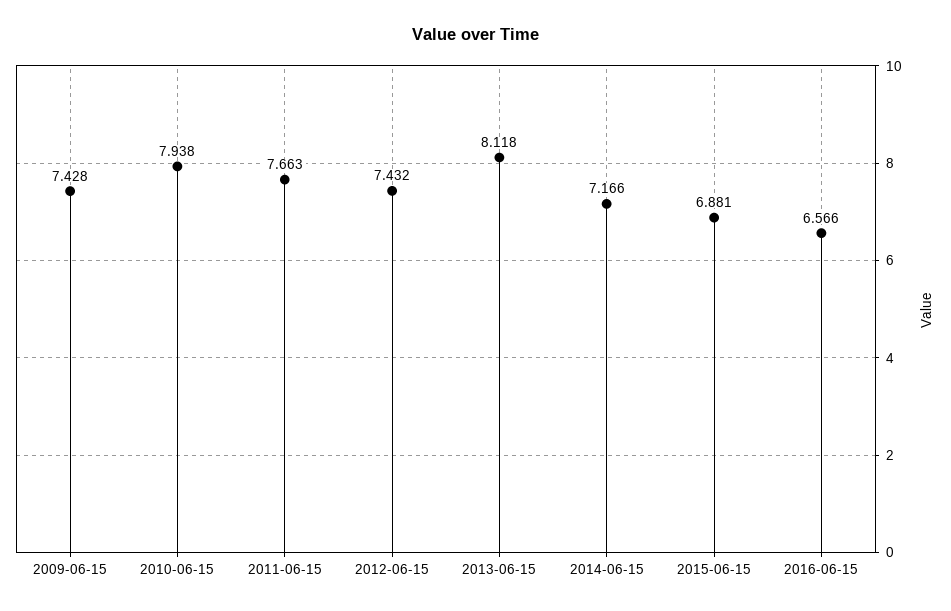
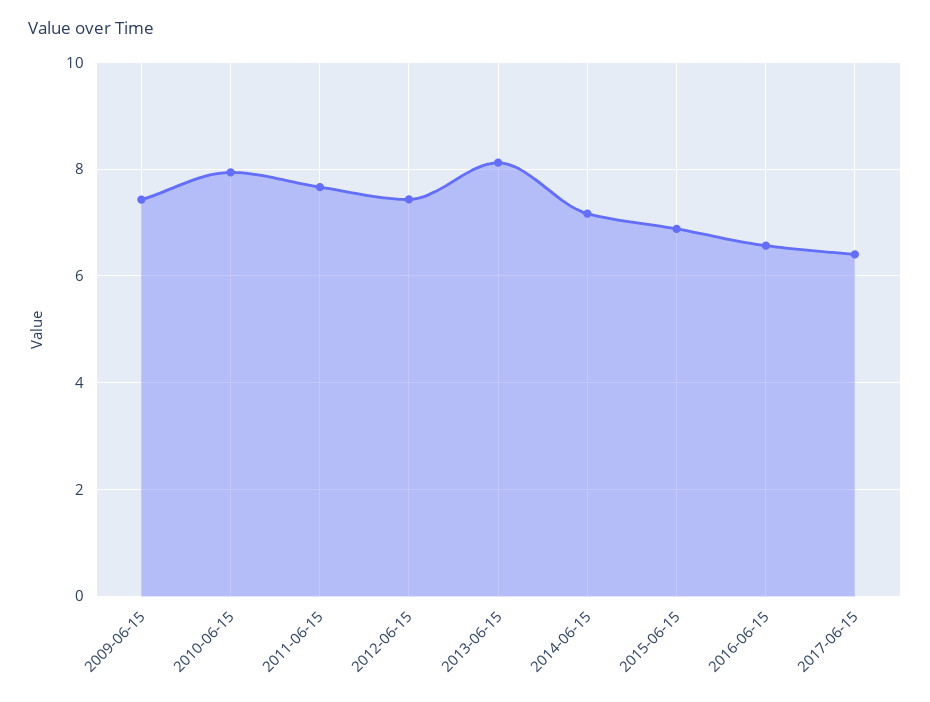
2017-06-15: none -> 6.4

